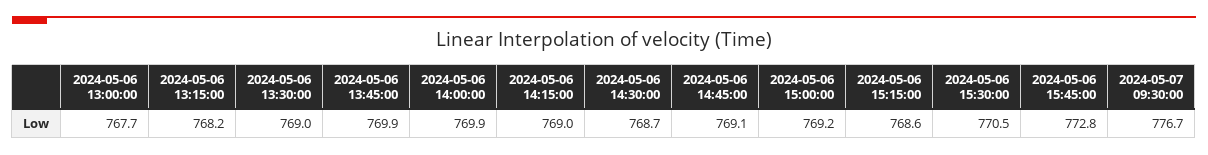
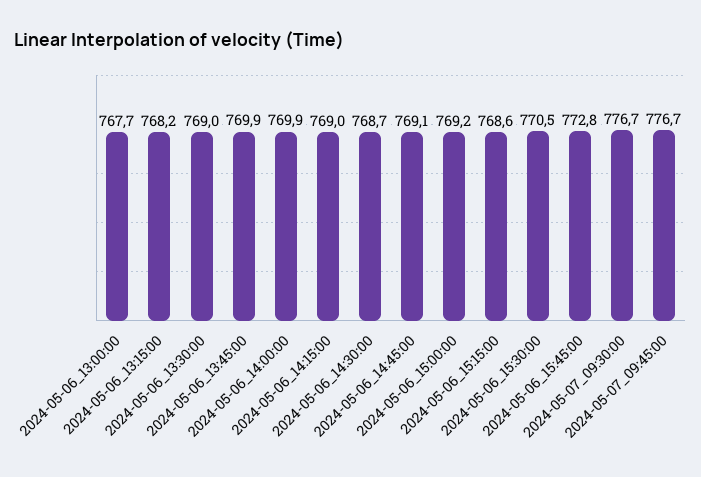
2024-05-07_09:45:00: none -> 776.7

